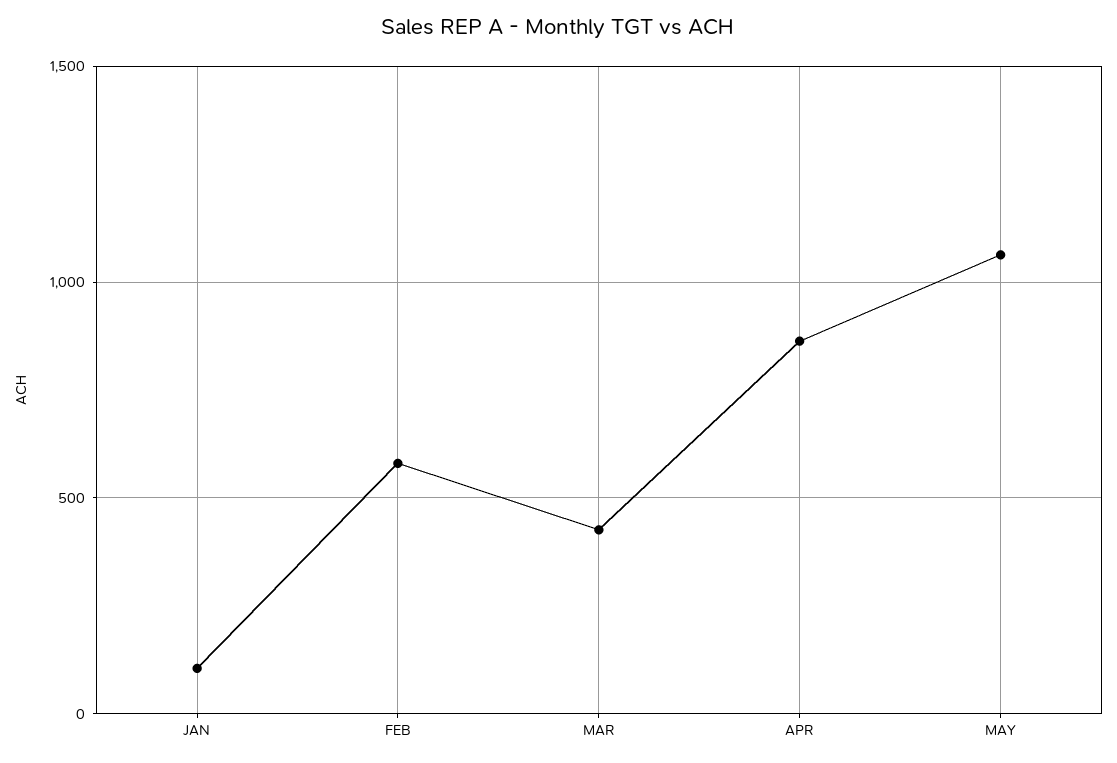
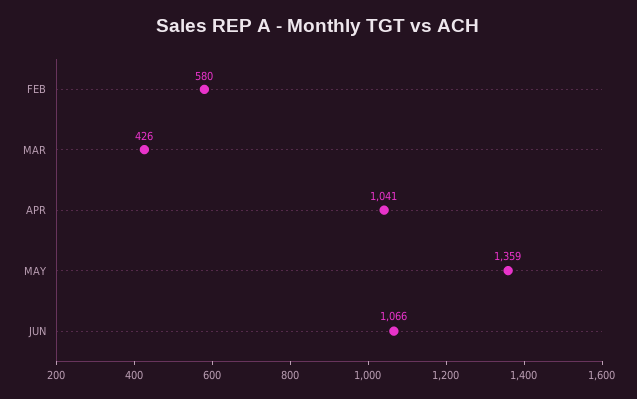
JAN: 100 -> none
APR: 850 -> 1041
MAY: 1050 -> 1359
JUN: none -> 1066

